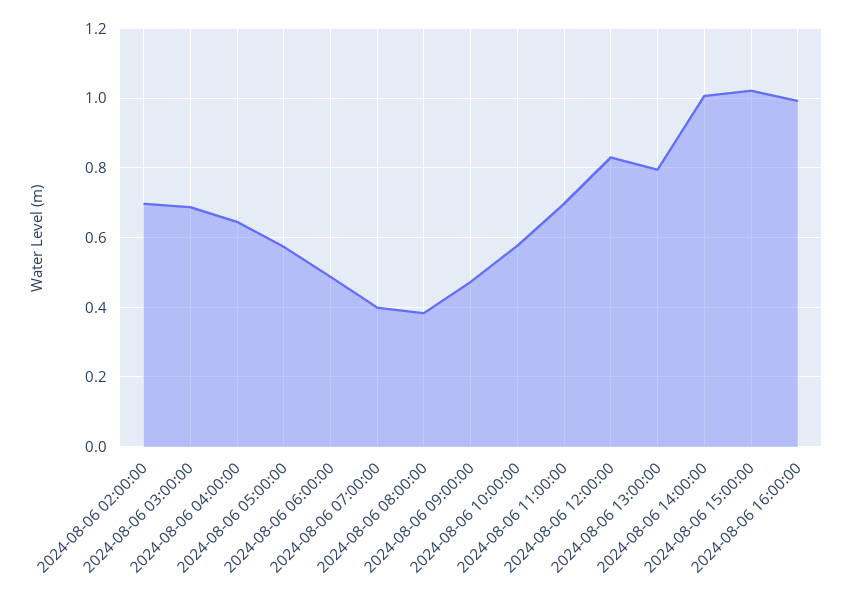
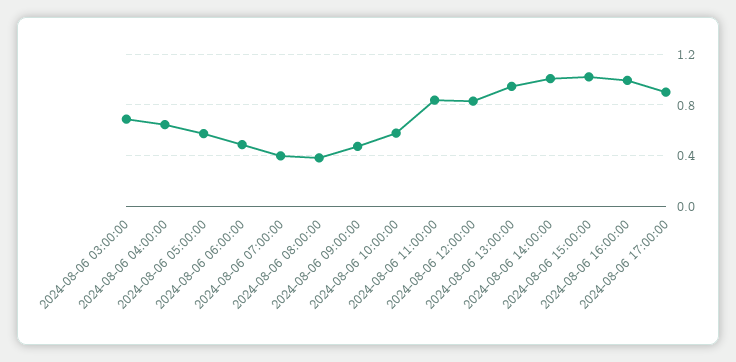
2024-08-06 02:00:00: 0.7 -> none
2024-08-06 11:00:00: 0.7 -> 0.85
2024-08-06 13:00:00: 0.8 -> 0.95
2024-08-06 17:00:00: none -> 0.9

